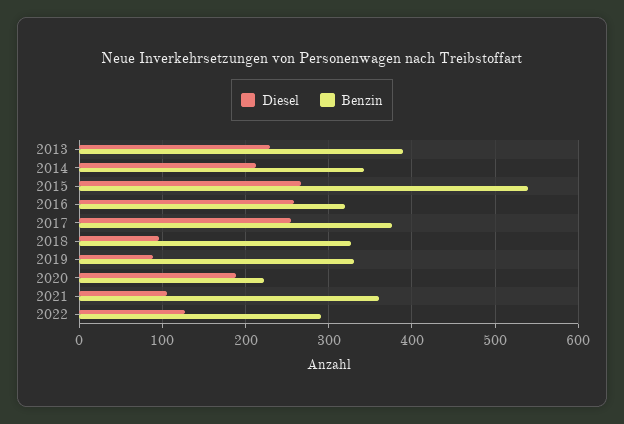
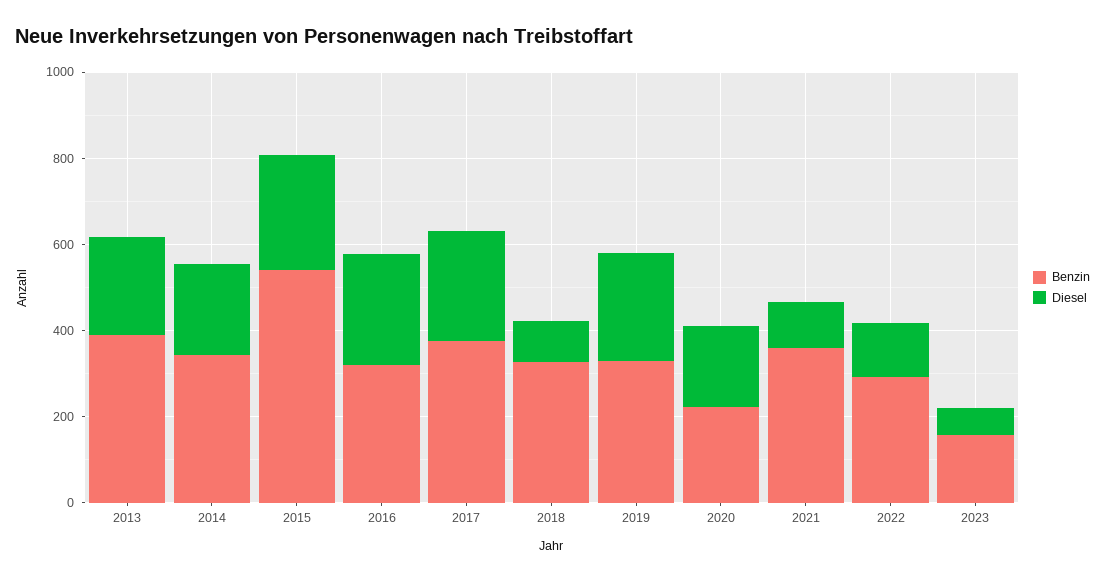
Diesel, 2019: 90 -> 250
Benzin, 2023: none -> 150
Diesel, 2023: none -> 50

